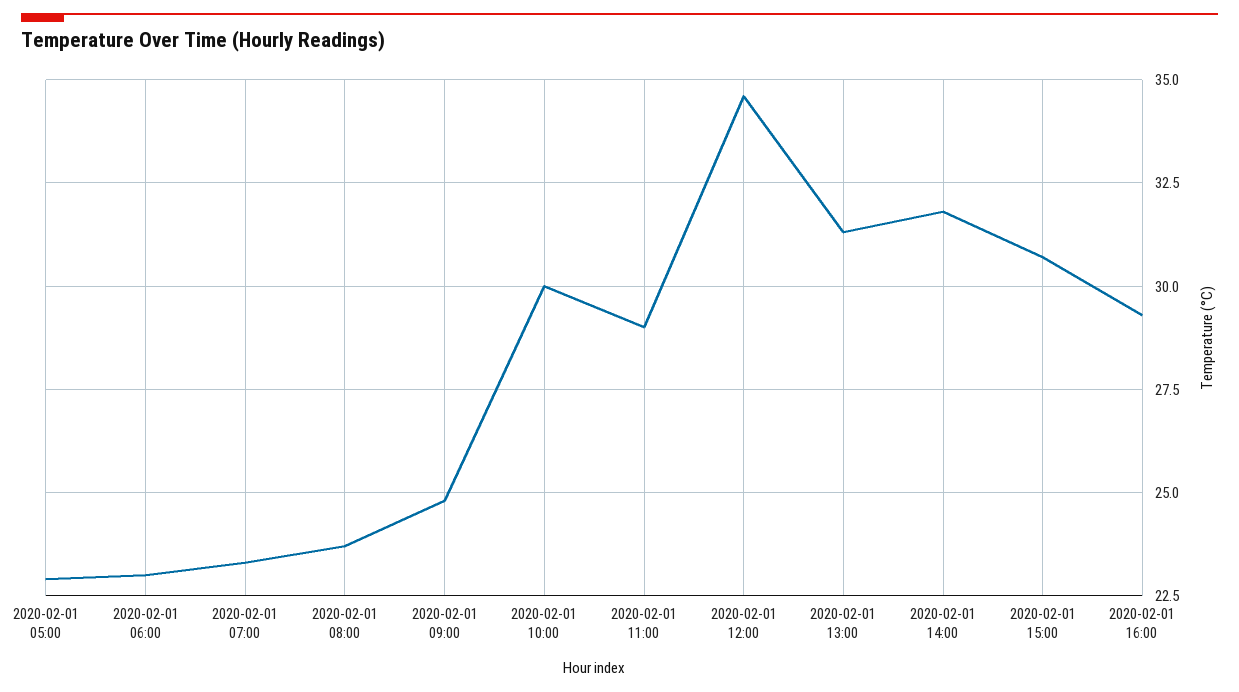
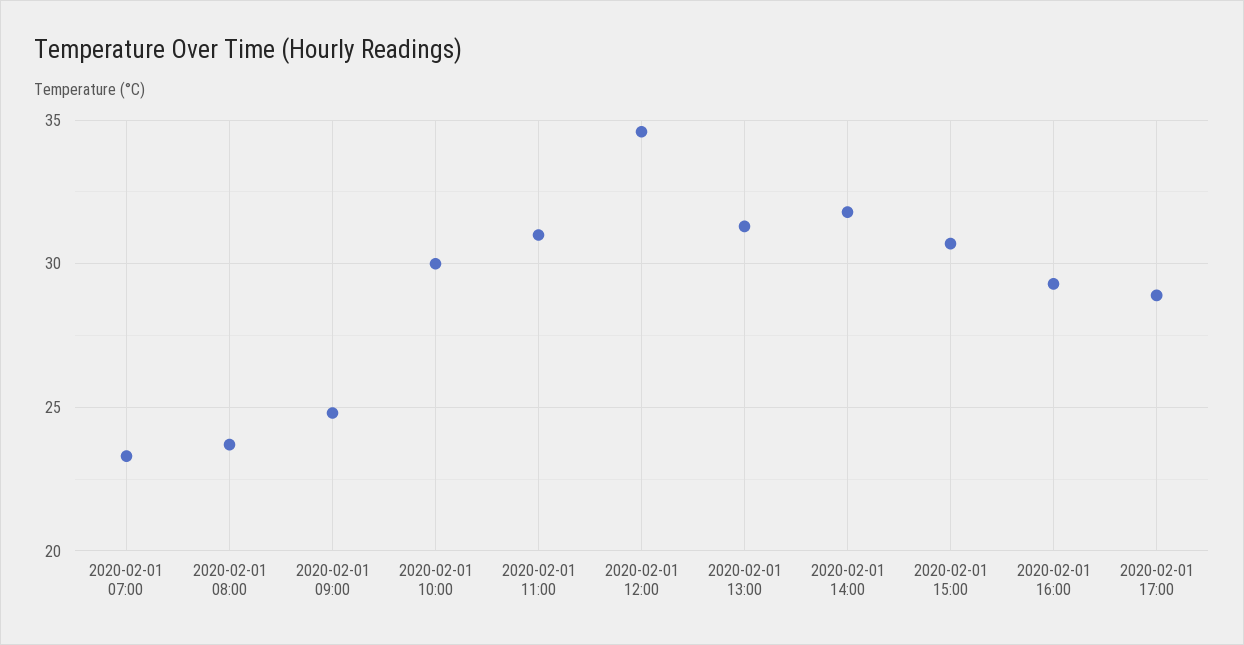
2020-02-01 05:00: 23 -> none
2020-02-01 06:00: 23 -> none
2020-02-01 11:00: 29 -> 31
2020-02-01 17:00: none -> 29

